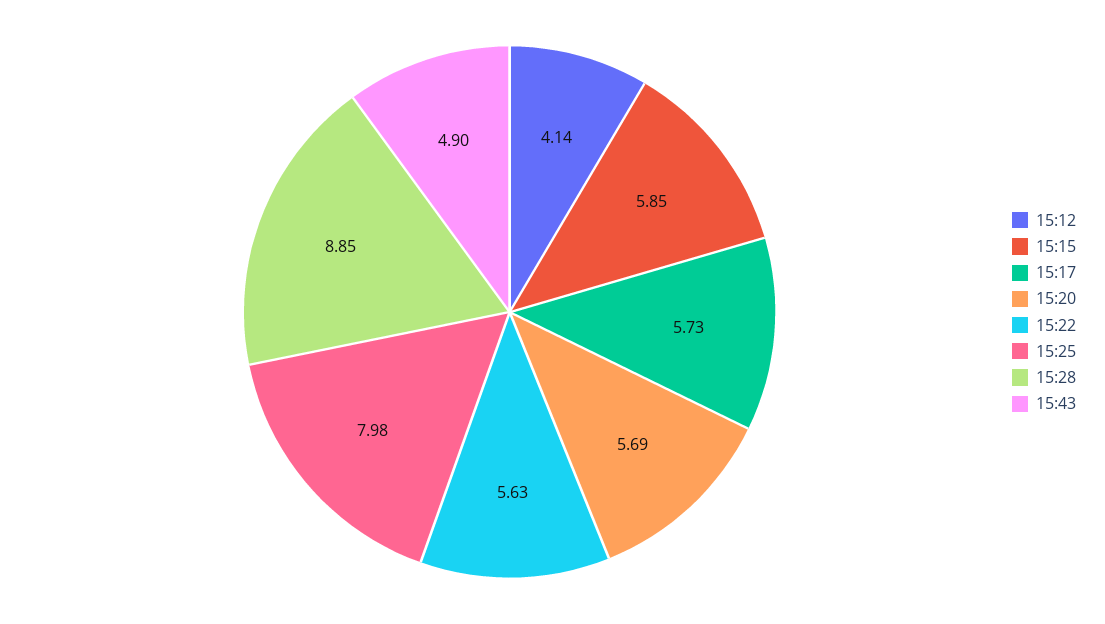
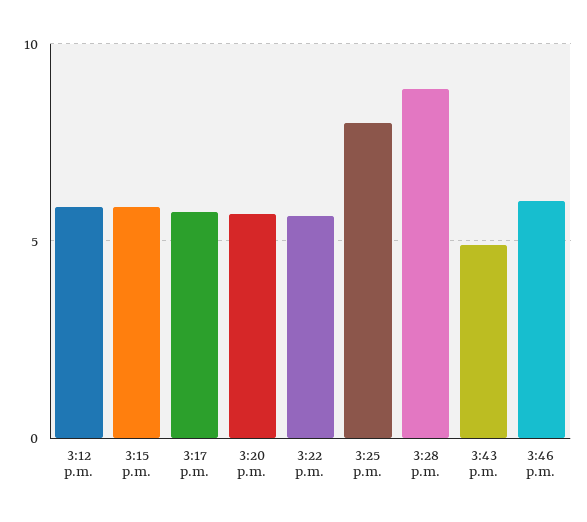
15:12: 4.14 -> 6
3:46 p.m.: none -> 6

